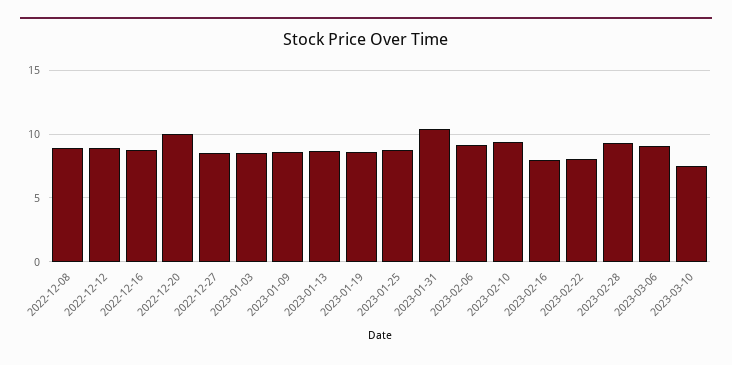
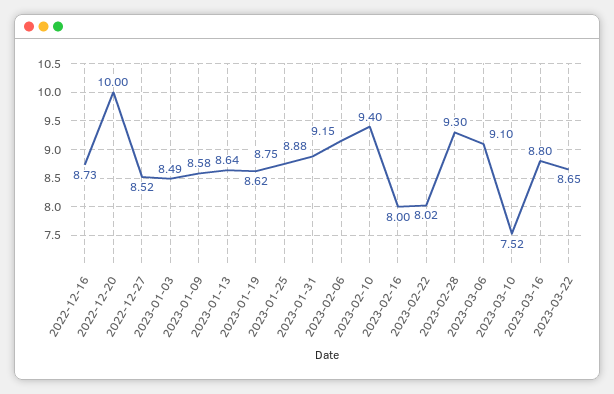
2022-12-08: 9 -> none
2022-12-12: 9 -> none
2023-01-31: 10.5 -> 8.88
2023-03-16: none -> 8.8
2023-03-22: none -> 8.65

